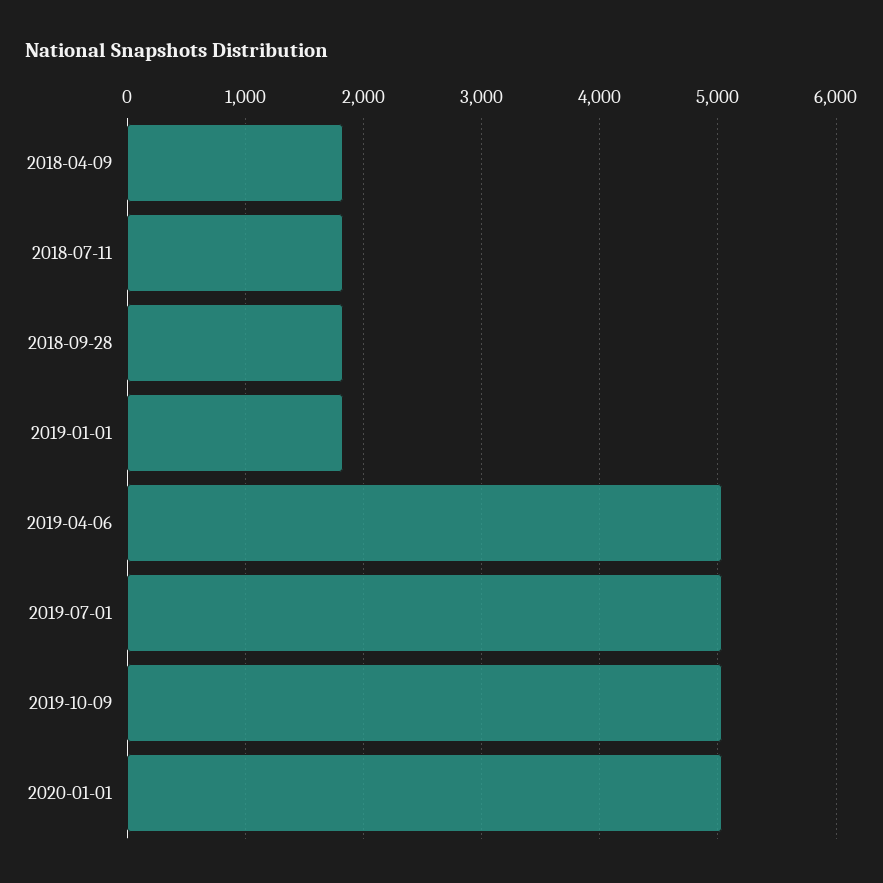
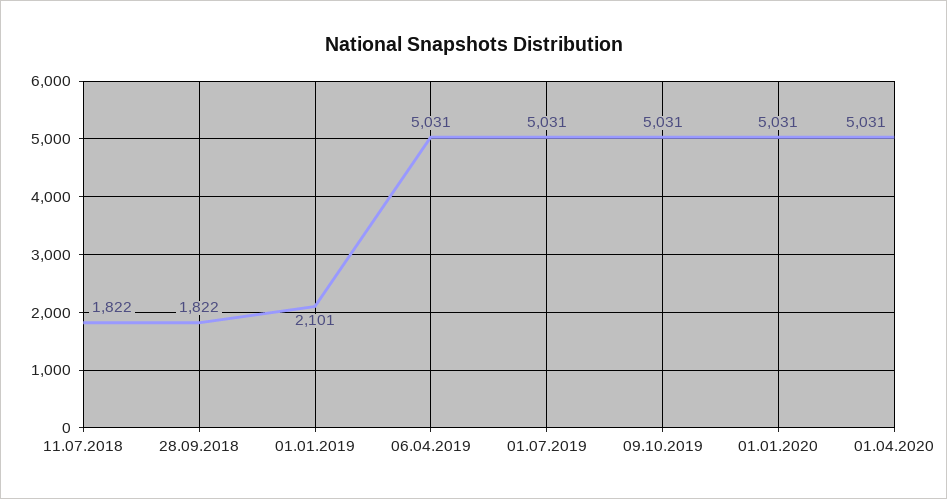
2018-04-09: 1800 -> none
2019-01-01: 1800 -> 2101
01.04.2020: none -> 5031

